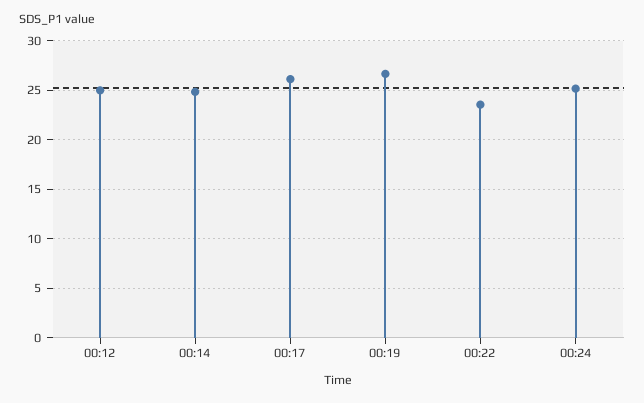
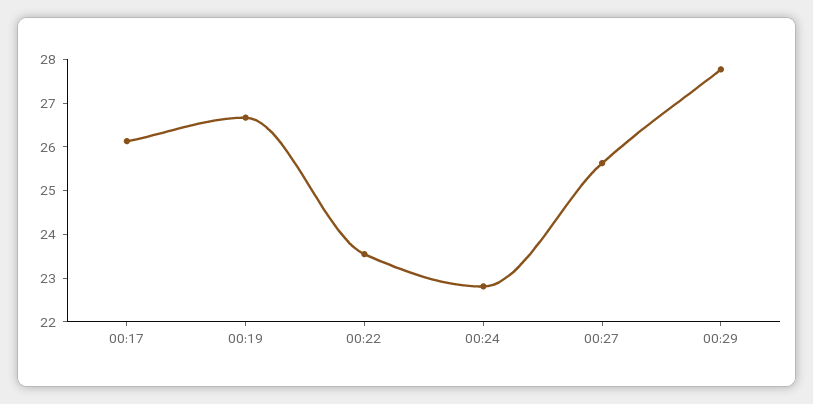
00:12: 25 -> none
00:14: 25 -> none
00:24: 25 -> 22.8
00:27: none -> 25.6
00:29: none -> 27.8

